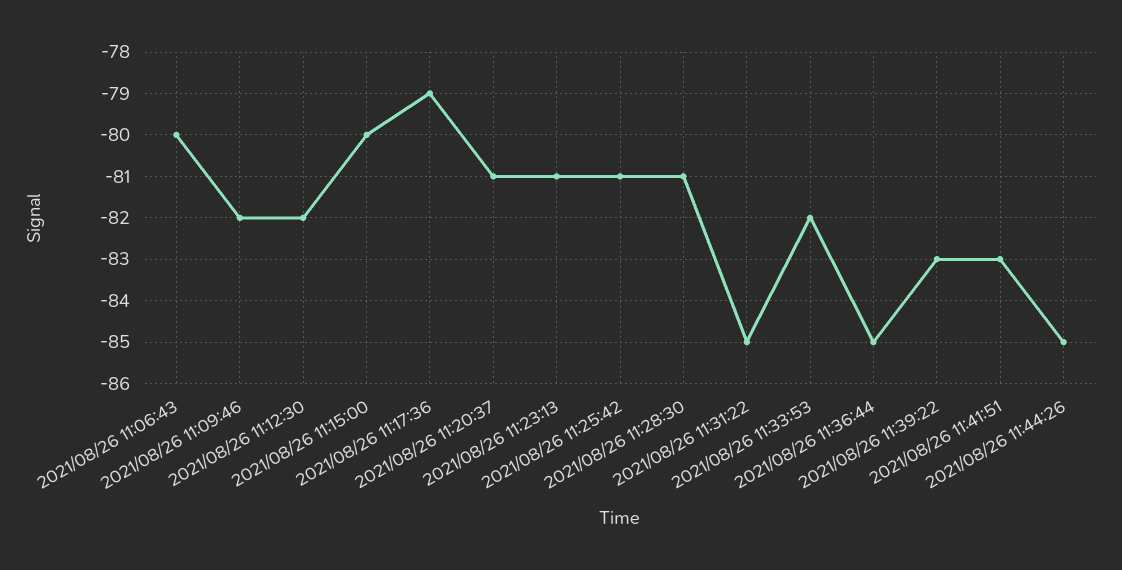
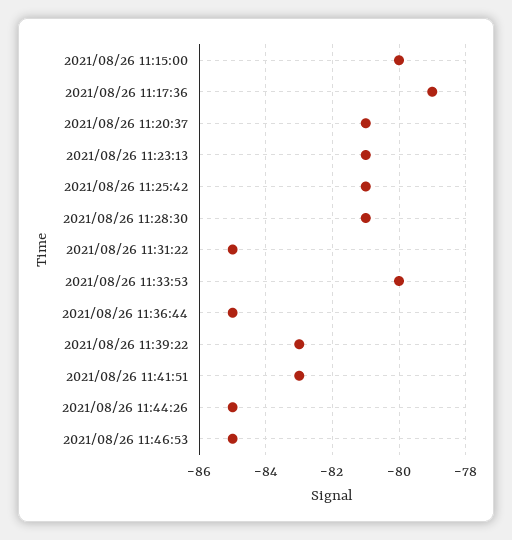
2021/08/26 11:06:43: -80 -> none
2021/08/26 11:09:46: -82 -> none
2021/08/26 11:12:30: -82 -> none
2021/08/26 11:33:53: -82 -> -80
2021/08/26 11:46:53: none -> -85

